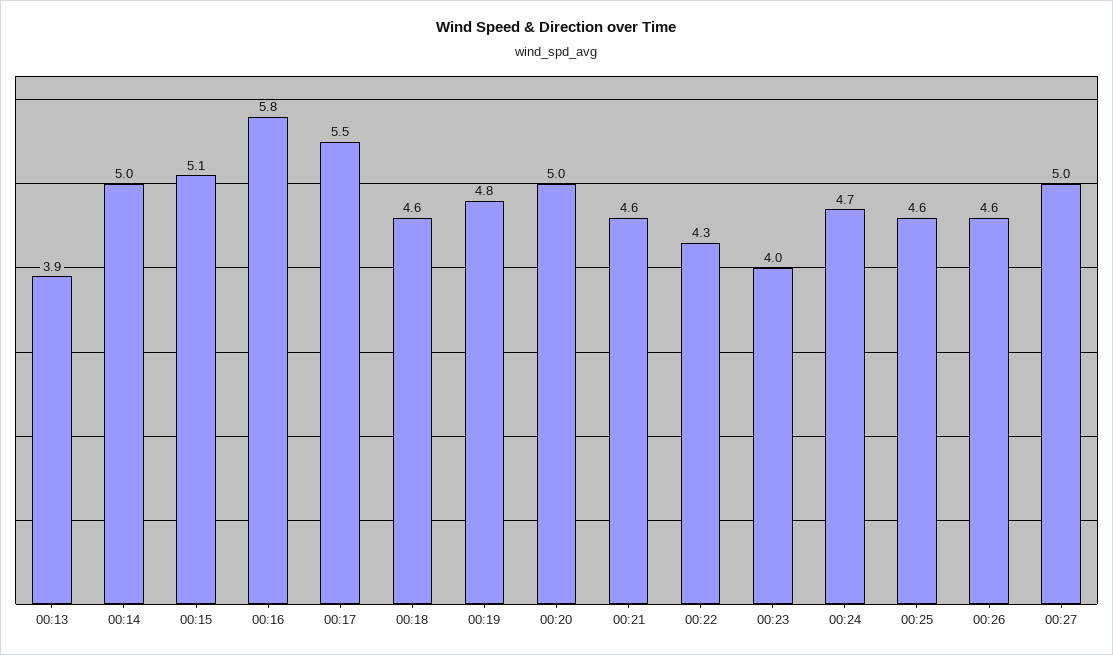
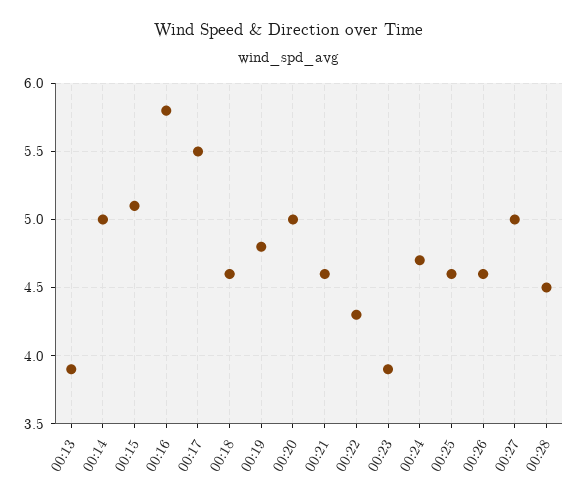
00:23: 4 -> 3.9
00:28: none -> 4.5

